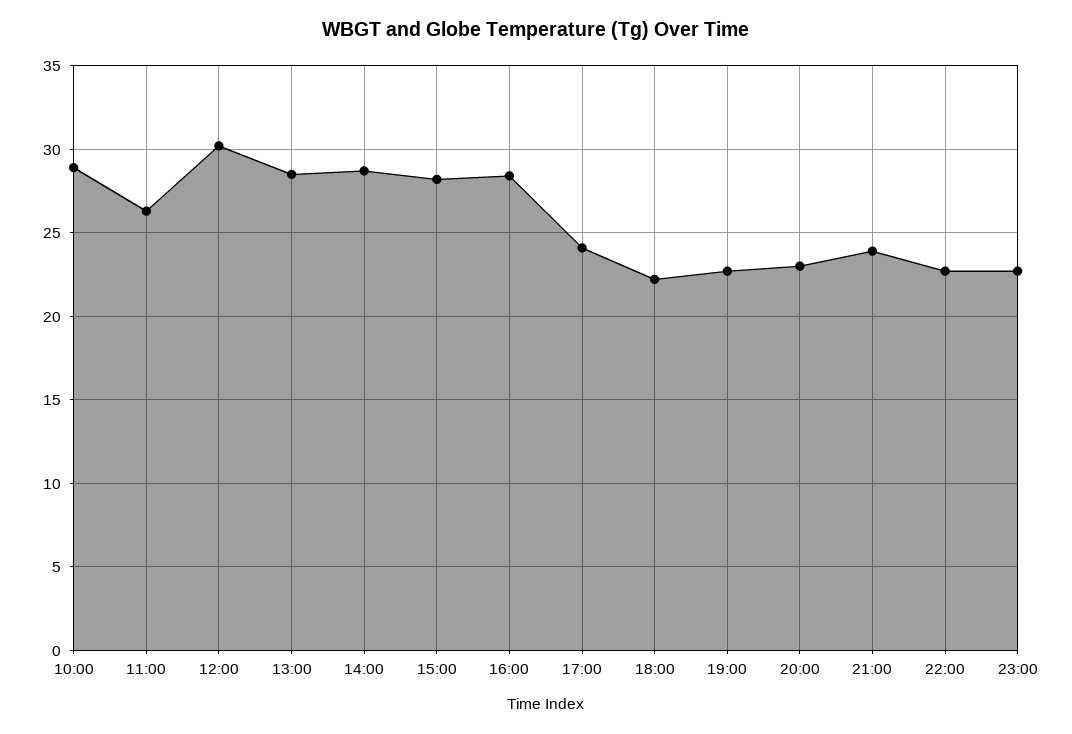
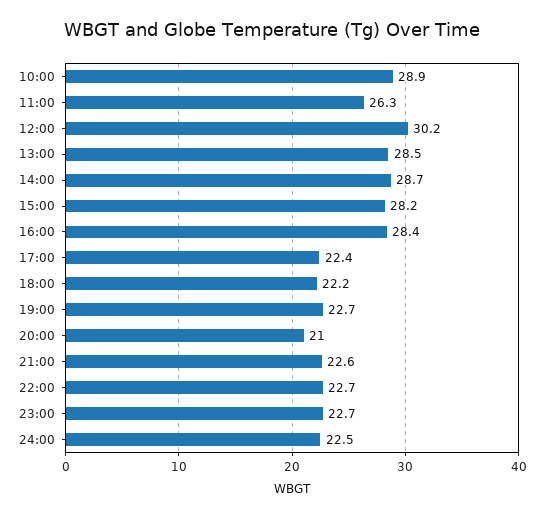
17:00: 24 -> 22.4
20:00: 23 -> 21
21:00: 24 -> 22.6
24:00: none -> 22.5

